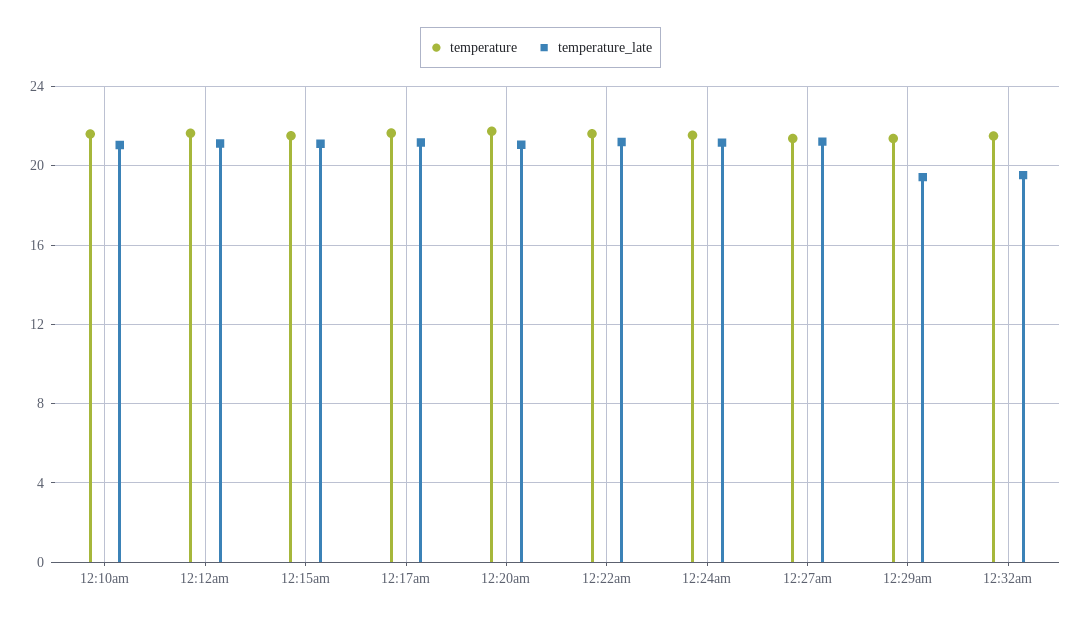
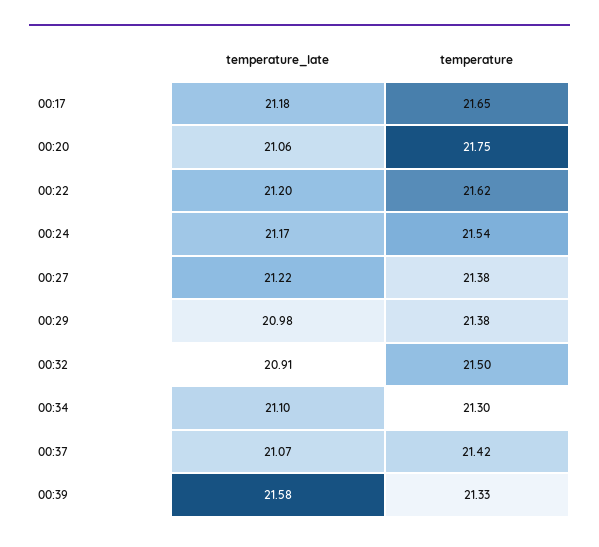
temperature, 12:10am: 21.5 -> none
temperature_late, 12:10am: 21 -> none
temperature, 12:12am: 21.5 -> none
temperature_late, 12:12am: 21 -> none
temperature, 12:15am: 21.5 -> none
temperature_late, 12:15am: 21 -> none
temperature_late, 12:29am: 19.5 -> 20.98
temperature_late, 12:32am: 19.5 -> 20.91
temperature_late, 00:34: none -> 21.1
temperature, 00:34: none -> 21.3
temperature_late, 00:37: none -> 21.07
temperature, 00:37: none -> 21.42
temperature_late, 00:39: none -> 21.58
temperature, 00:39: none -> 21.33

